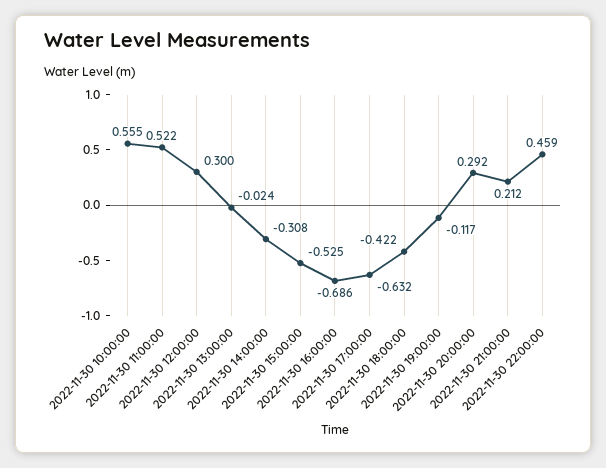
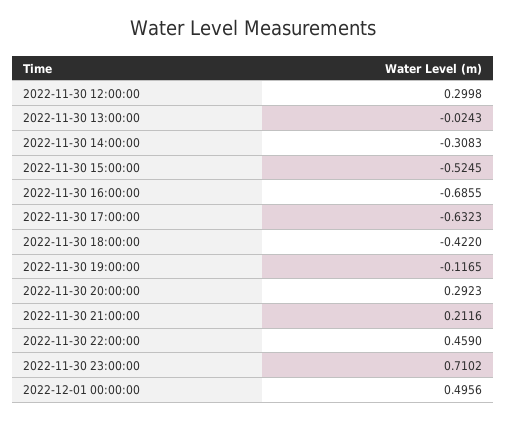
2022-11-30 10:00:00: 0.555 -> none
2022-11-30 11:00:00: 0.522 -> none
2022-11-30 23:00:00: none -> 0.7102
2022-12-01 00:00:00: none -> 0.4956

